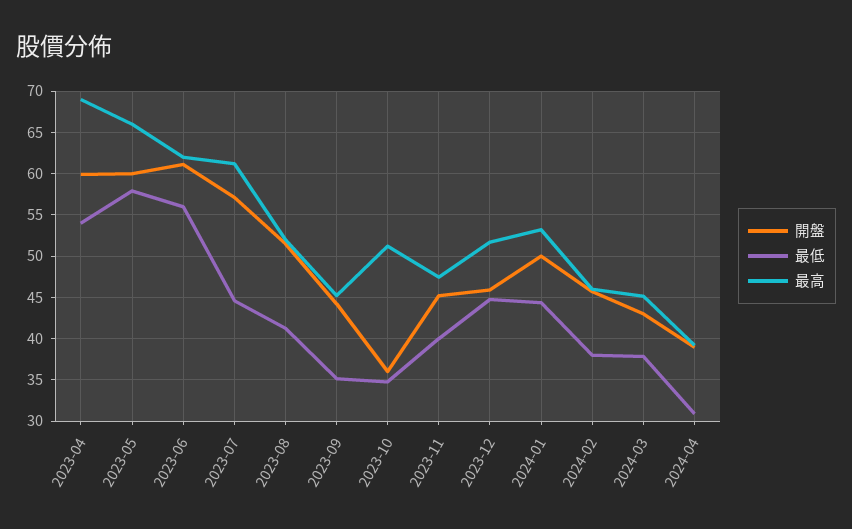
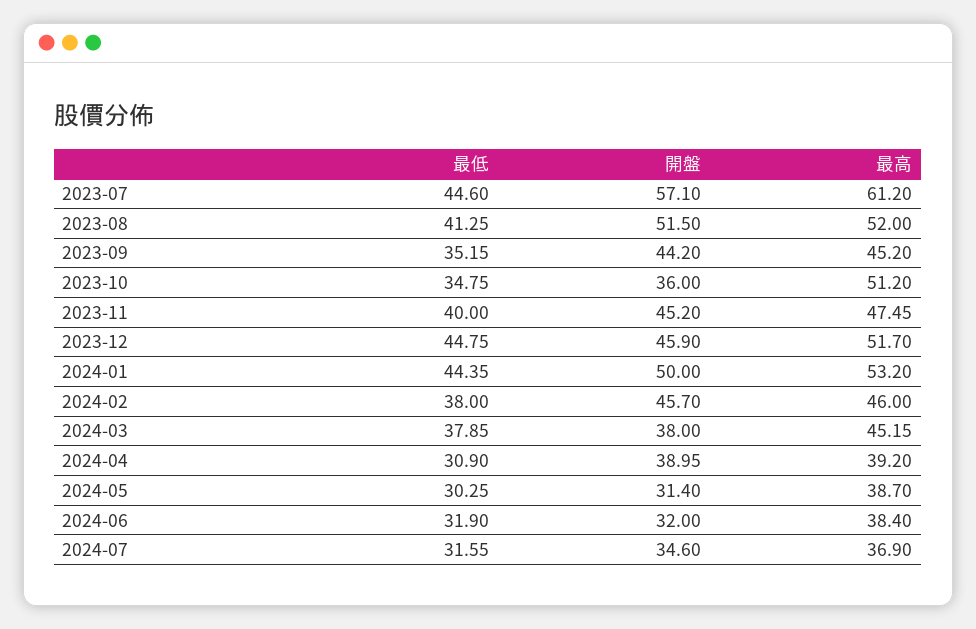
開盤, 2023-04: 60 -> none
最低, 2023-04: 54 -> none
最高, 2023-04: 69 -> none
開盤, 2023-05: 60 -> none
最低, 2023-05: 58 -> none
最高, 2023-05: 66 -> none
開盤, 2023-06: 61 -> none
最低, 2023-06: 56 -> none
最高, 2023-06: 62 -> none
開盤, 2024-03: 43 -> 38
最低, 2024-05: none -> 30.25
開盤, 2024-05: none -> 31.4
最高, 2024-05: none -> 38.7
最低, 2024-06: none -> 31.9
開盤, 2024-06: none -> 32
最高, 2024-06: none -> 38.4
最低, 2024-07: none -> 31.55
開盤, 2024-07: none -> 34.6
最高, 2024-07: none -> 36.9

